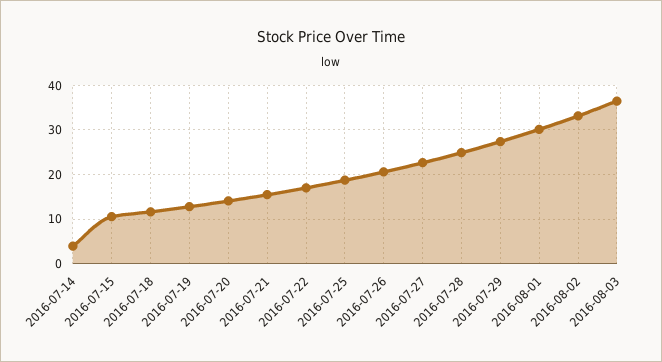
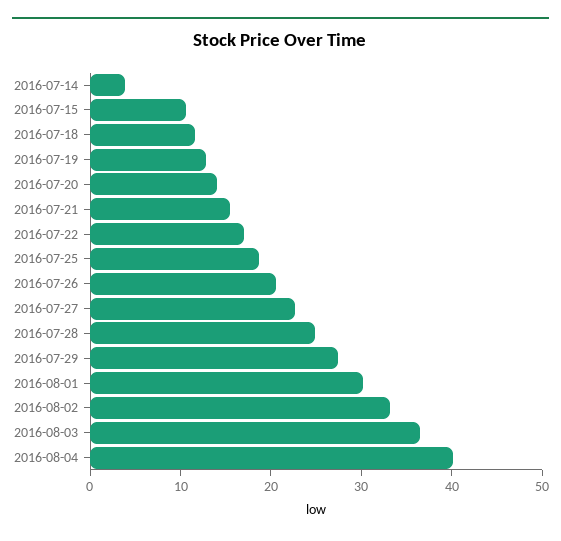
2016-08-04: none -> 40

